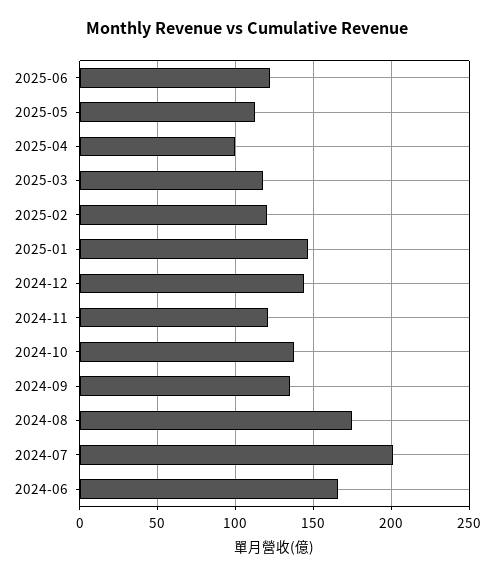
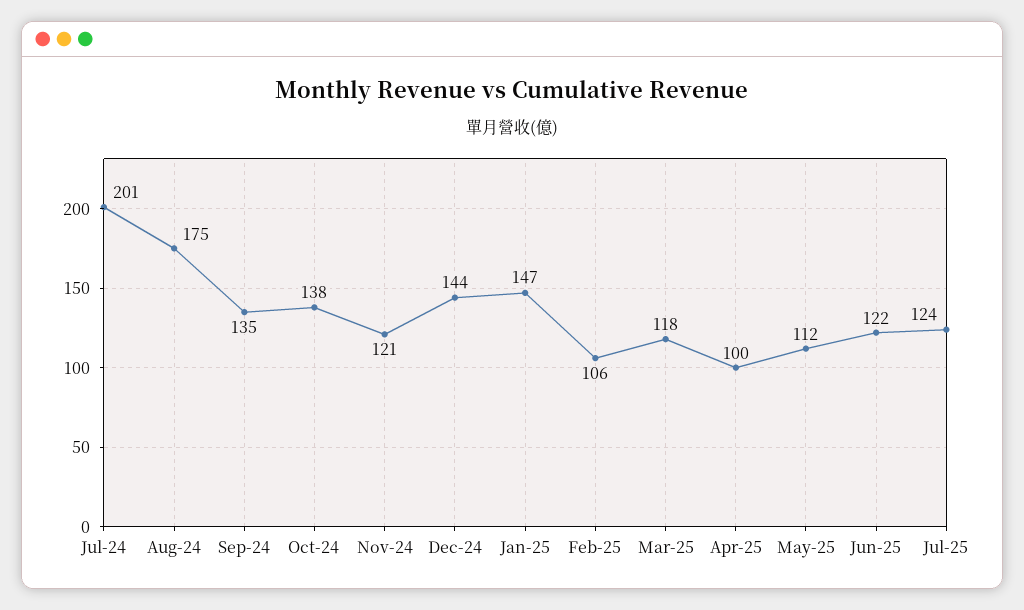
2025-02: 120 -> 106
2024-06: 165 -> none
Jul-25: none -> 124

